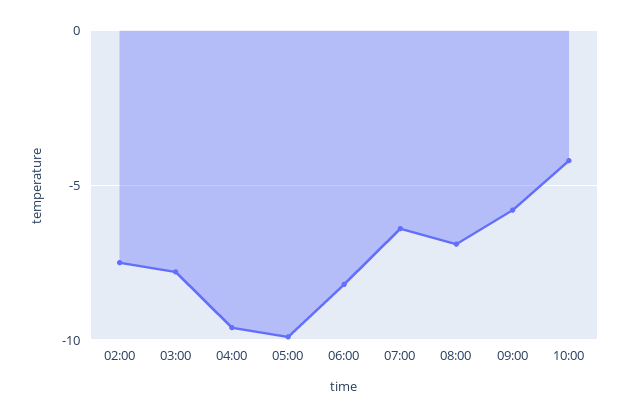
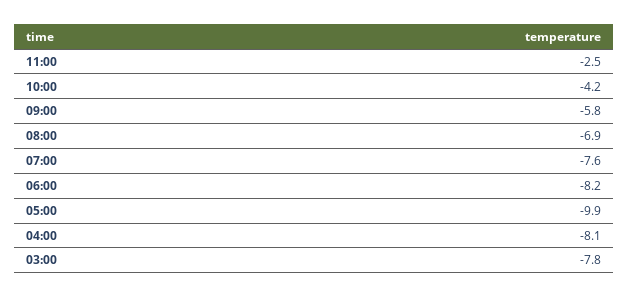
02:00: -7.5 -> none
04:00: -9.5 -> -8.1
07:00: -6.5 -> -7.6
11:00: none -> -2.5

